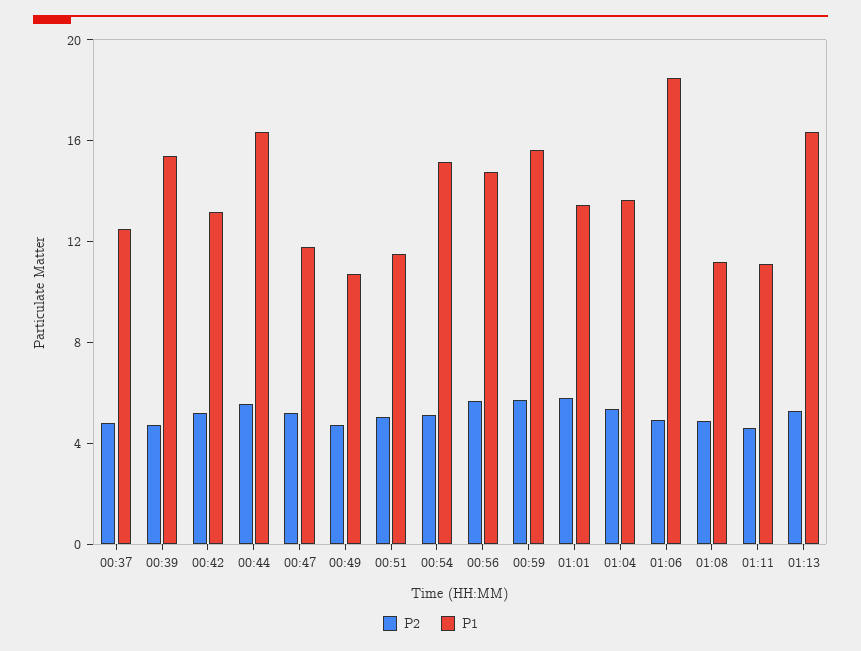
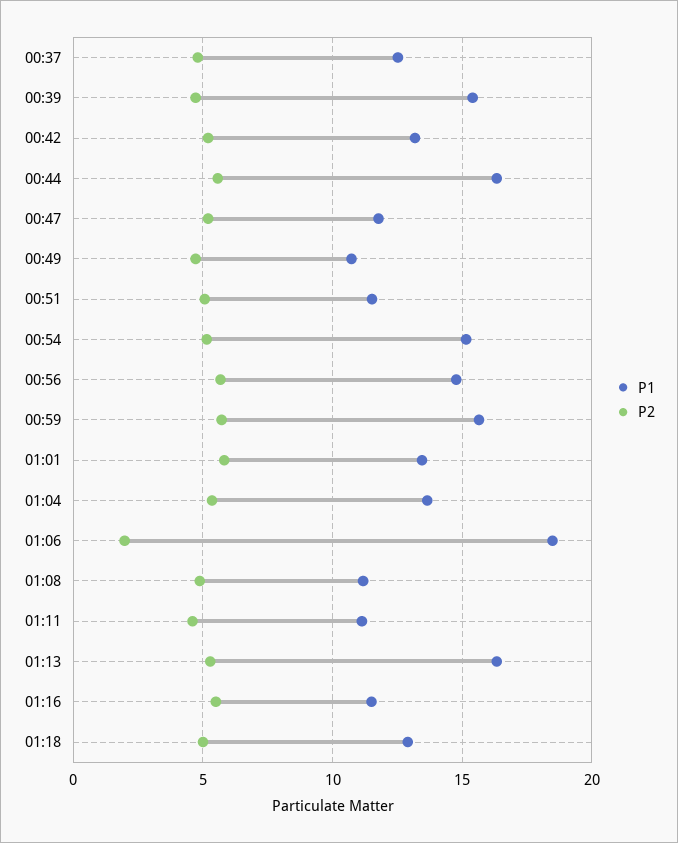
P2, 01:06: 5 -> 2
P1, 01:16: none -> 11.5
P2, 01:16: none -> 5.5
P1, 01:18: none -> 13
P2, 01:18: none -> 5

